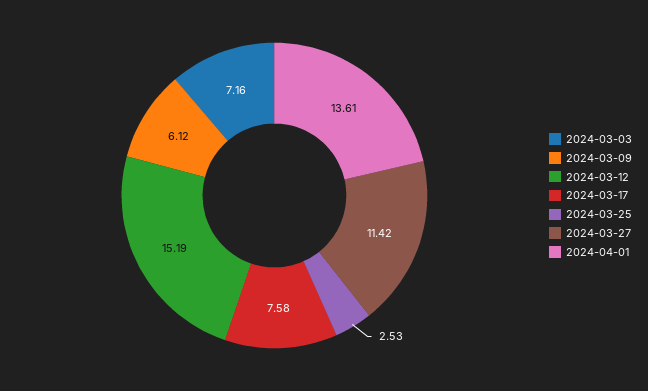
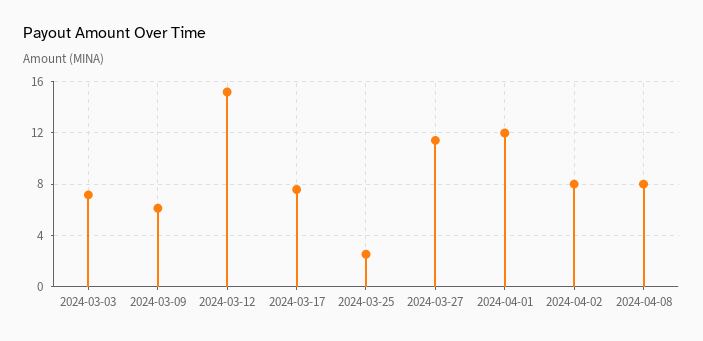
2024-04-01: 13.61 -> 12
2024-04-02: none -> 8
2024-04-08: none -> 8

